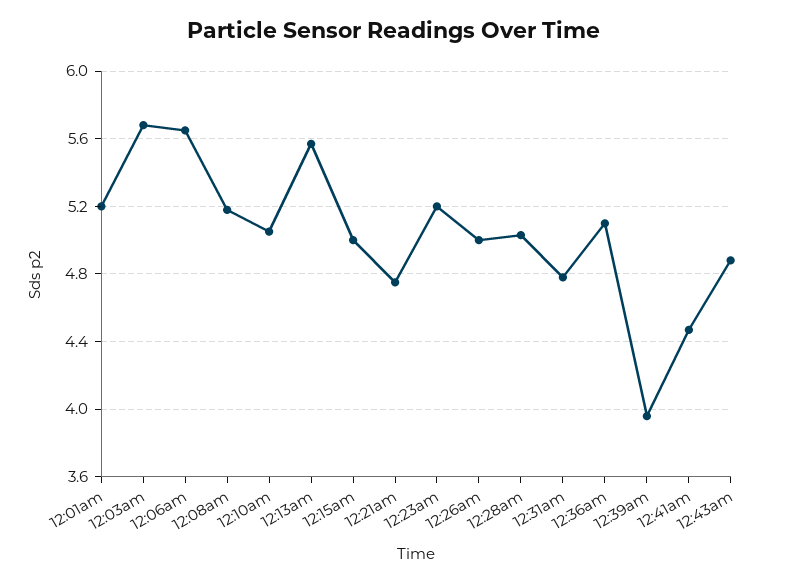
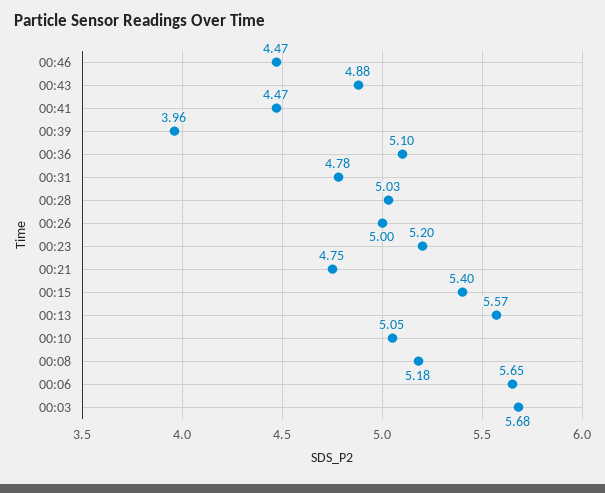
12:01am: 5.2 -> none
12:15am: 5 -> 5.4
00:46: none -> 4.47

